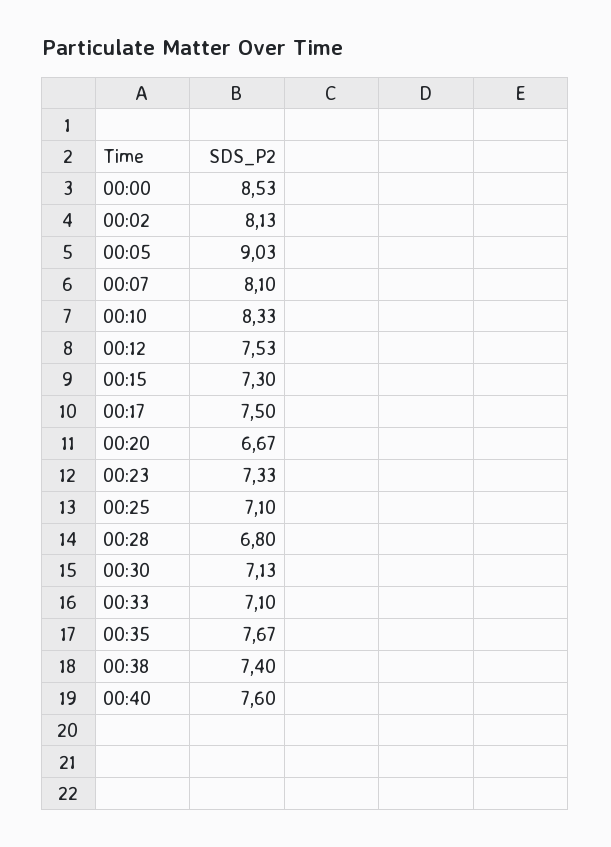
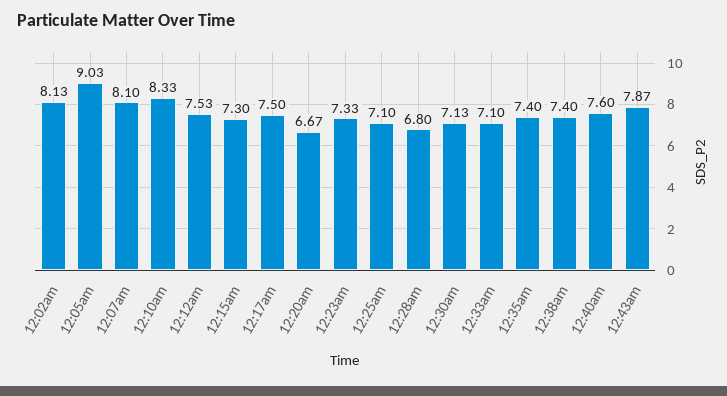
00:00: 8.53 -> none
00:35: 7.67 -> 7.4
12:43am: none -> 7.87

